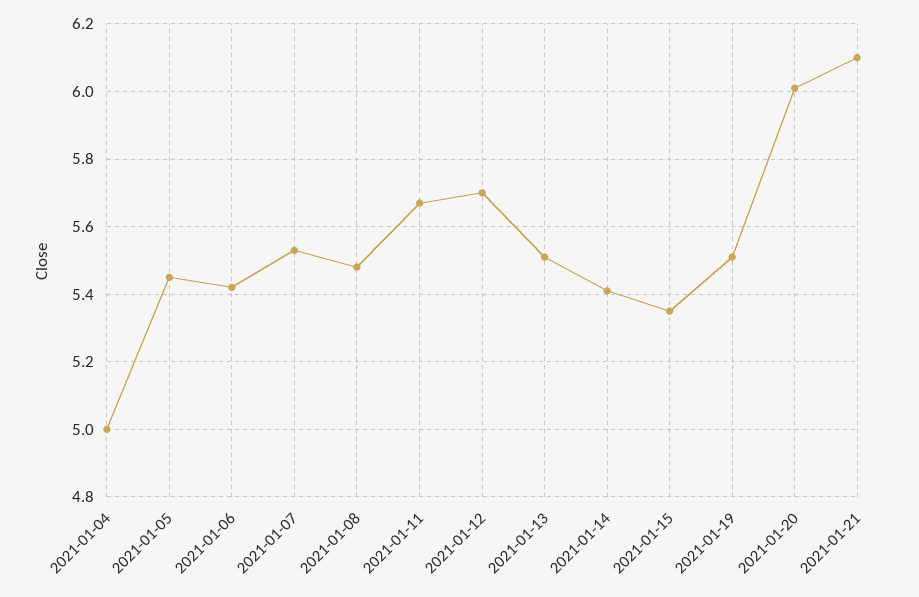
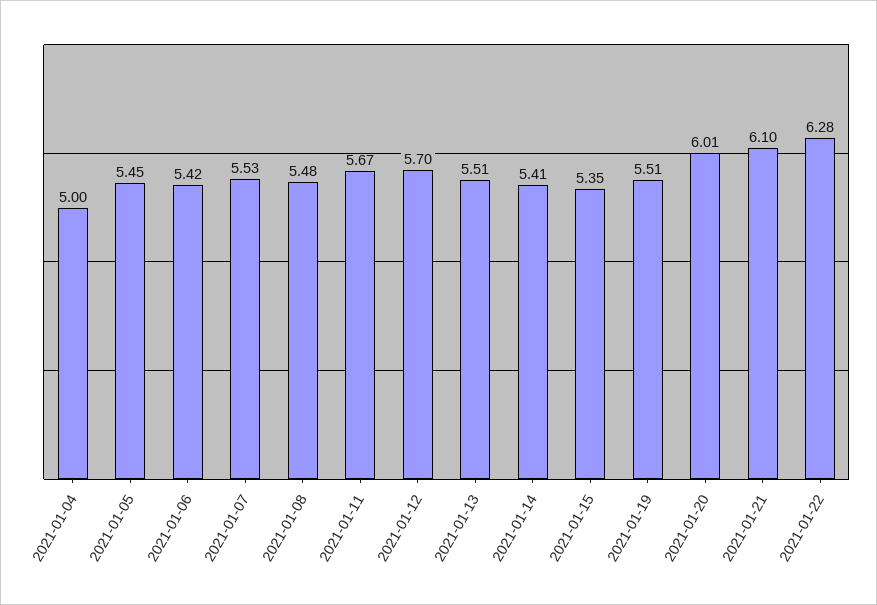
2021-01-22: none -> 6.28

